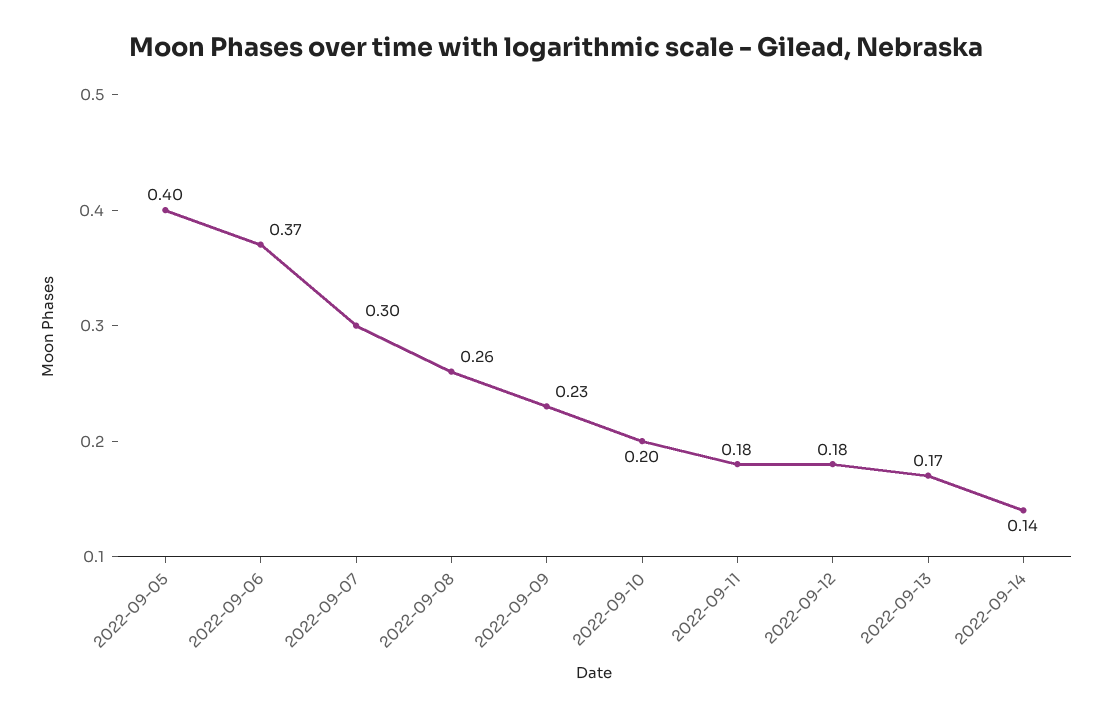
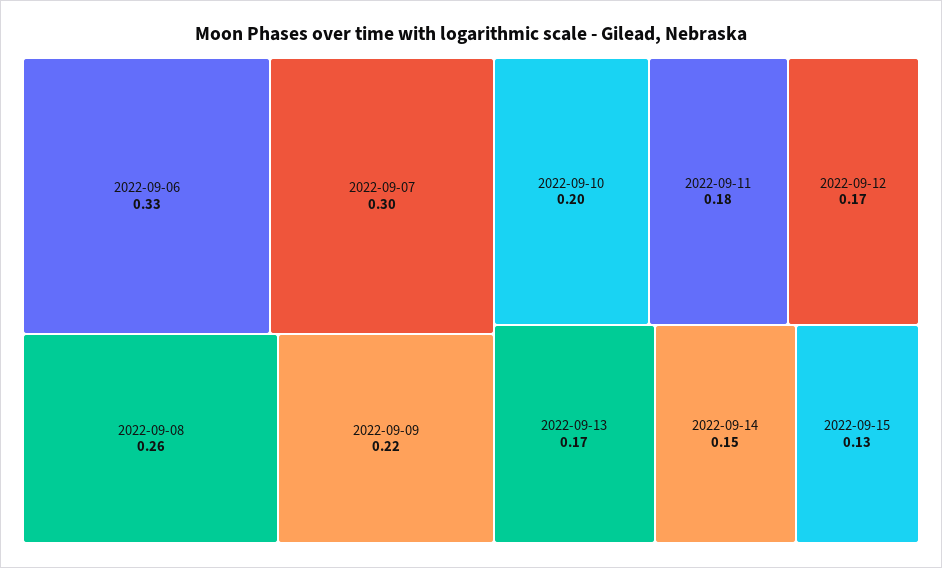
2022-09-05: 0.4 -> none
2022-09-06: 0.37 -> 0.33
2022-09-09: 0.23 -> 0.22
2022-09-12: 0.18 -> 0.17
2022-09-14: 0.14 -> 0.15
2022-09-15: none -> 0.13

